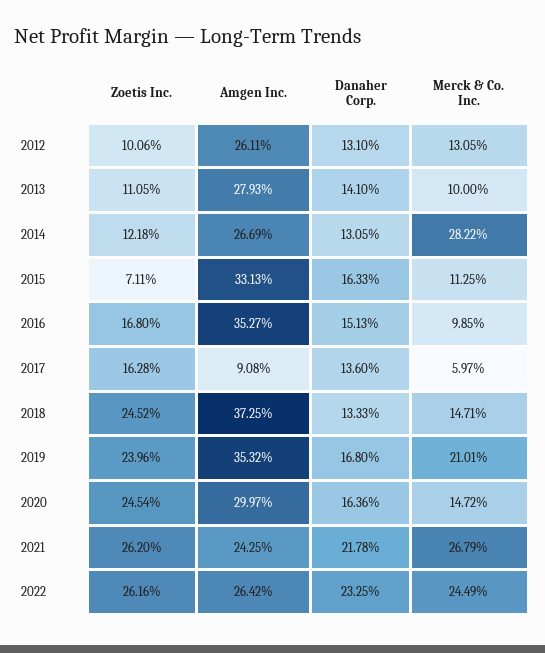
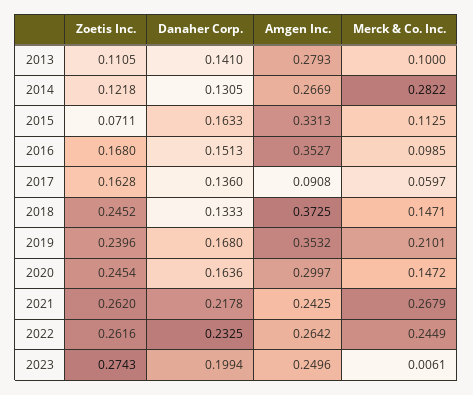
Zoetis Inc., 2012: 0.1006 -> none
Amgen Inc., 2012: 0.2611 -> none
Danaher Corp., 2012: 0.131 -> none
Merck & Co. Inc., 2012: 0.1305 -> none
Zoetis Inc., 2023: none -> 0.2743
Danaher Corp., 2023: none -> 0.1994
Amgen Inc., 2023: none -> 0.2496
Merck & Co. Inc., 2023: none -> 0.0061

